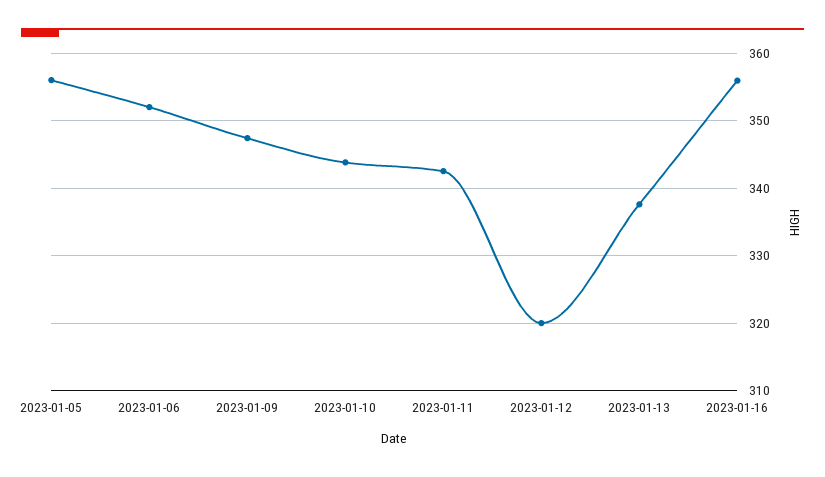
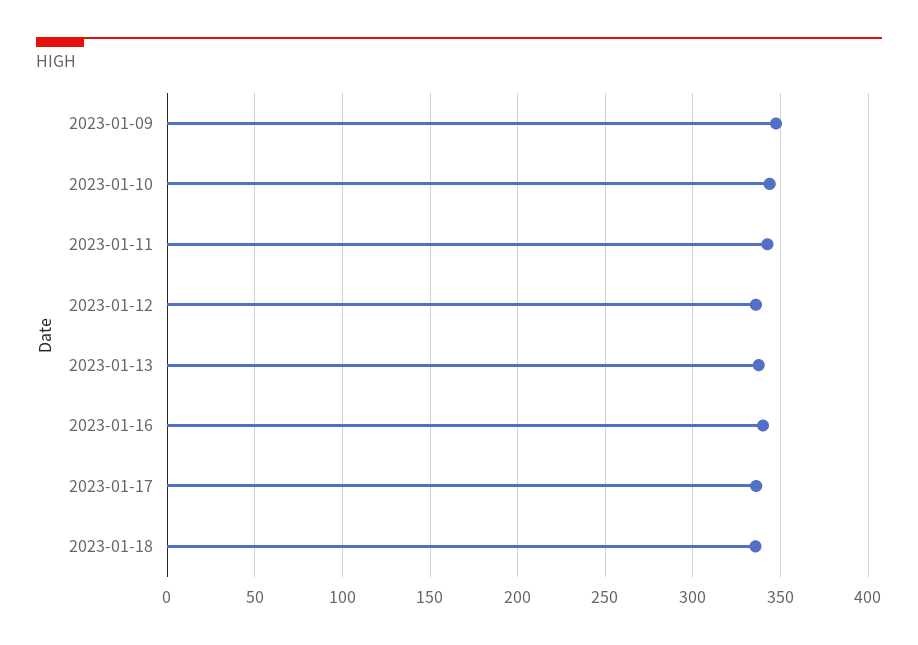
2023-01-05: 356 -> none
2023-01-06: 352 -> none
2023-01-12: 320 -> 335
2023-01-16: 356 -> 340
2023-01-17: none -> 335
2023-01-18: none -> 335

